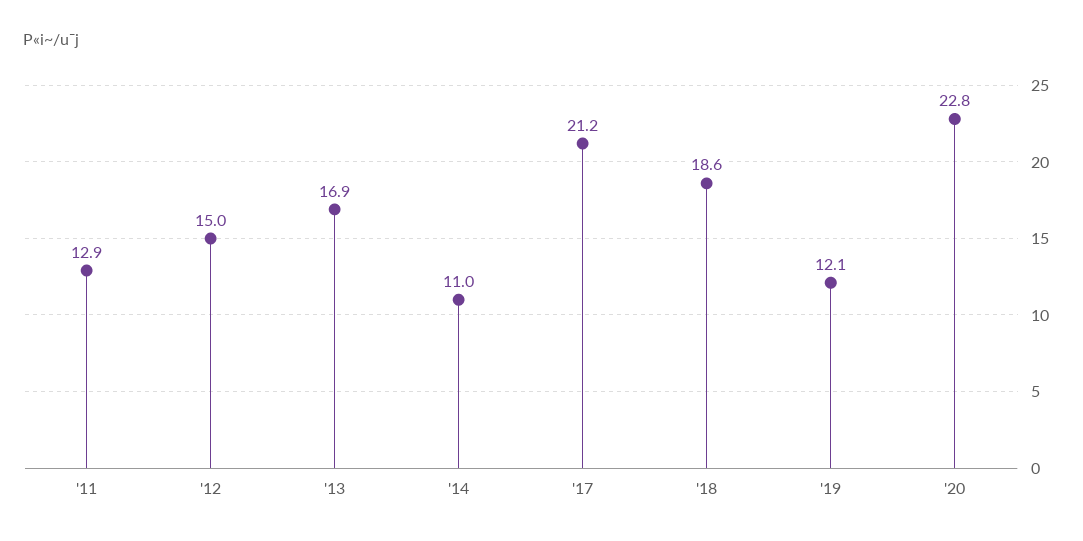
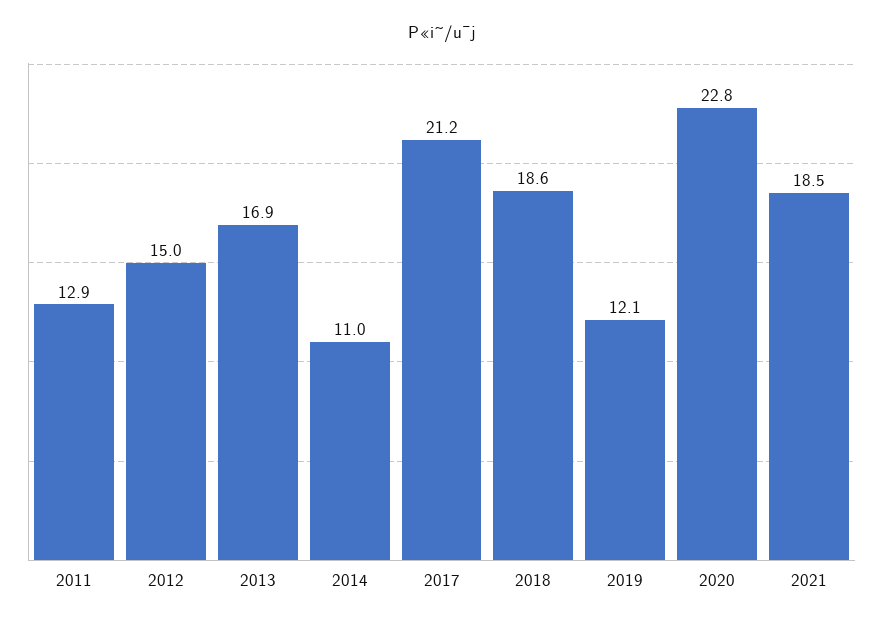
2021: none -> 18.5

